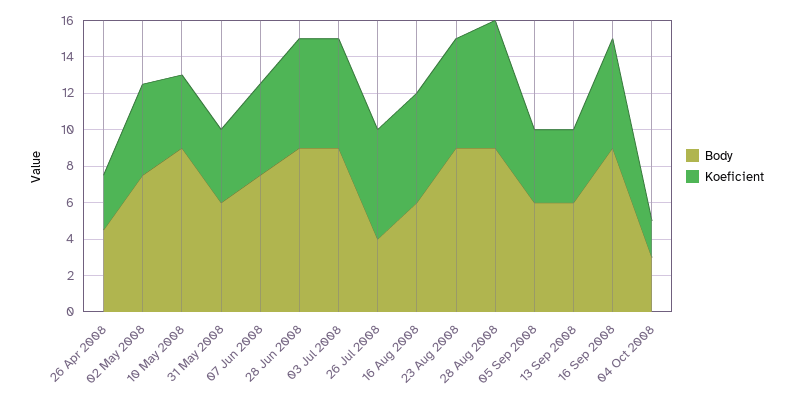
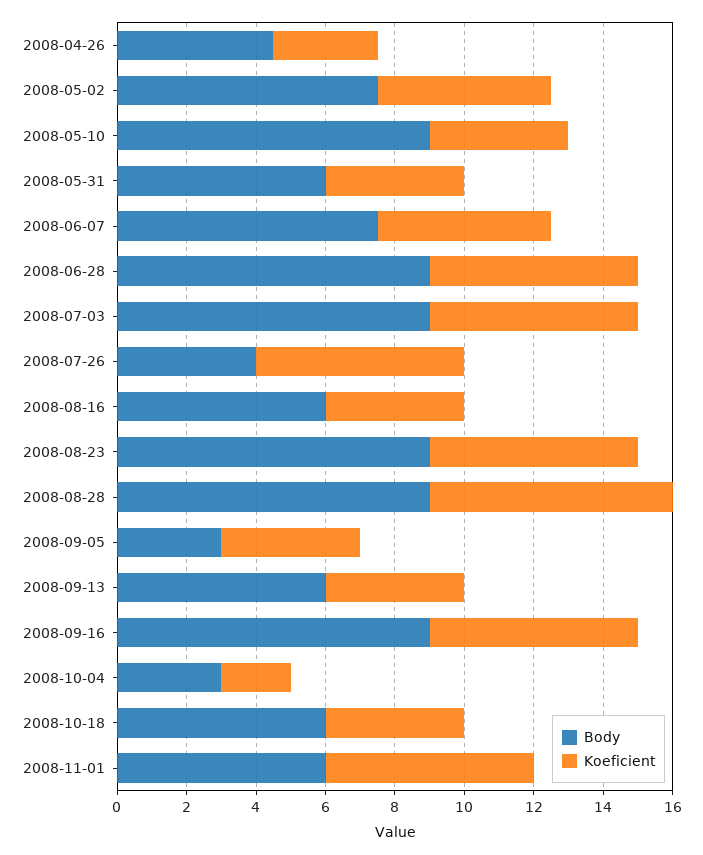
Koeficient, 16 Aug 2008: 6 -> 4
Body, 05 Sep 2008: 6 -> 3
Body, 2008-10-18: none -> 6
Koeficient, 2008-10-18: none -> 4
Body, 2008-11-01: none -> 6
Koeficient, 2008-11-01: none -> 6

